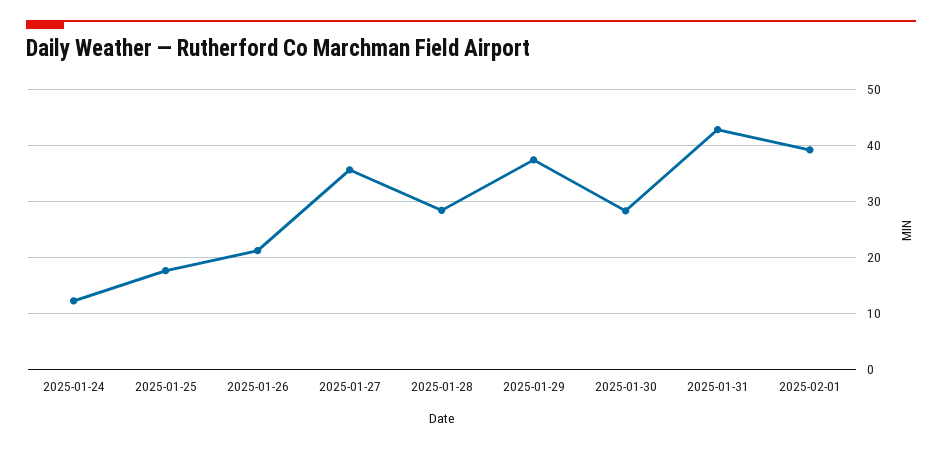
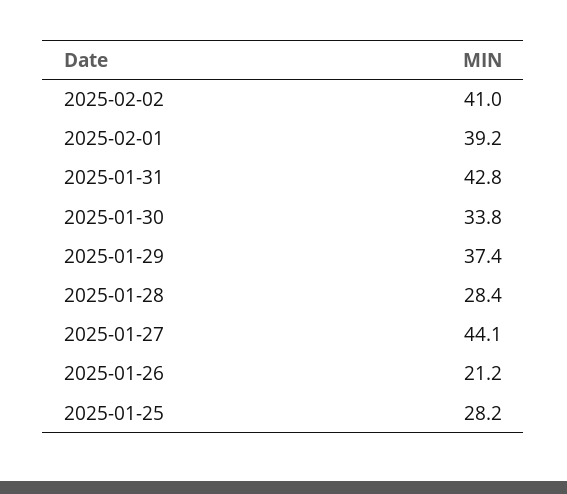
2025-01-24: 12 -> none
2025-01-25: 18 -> 28.2
2025-01-27: 36 -> 44.1
2025-01-30: 28 -> 33.8
2025-02-02: none -> 41

